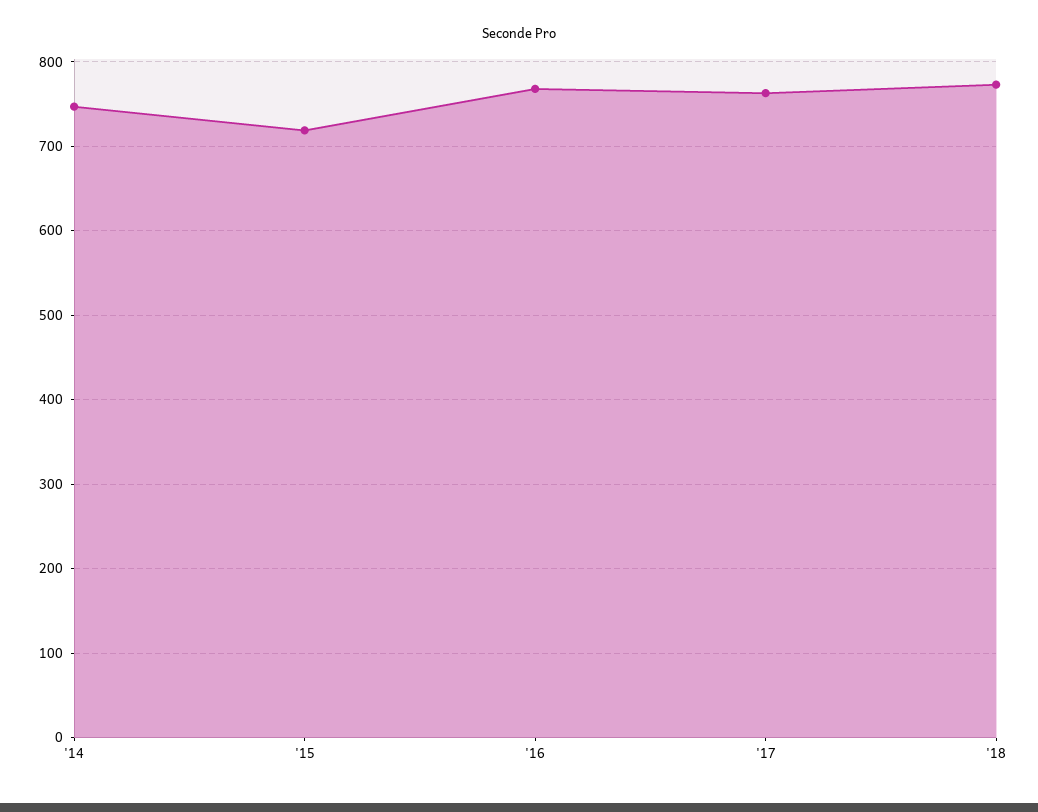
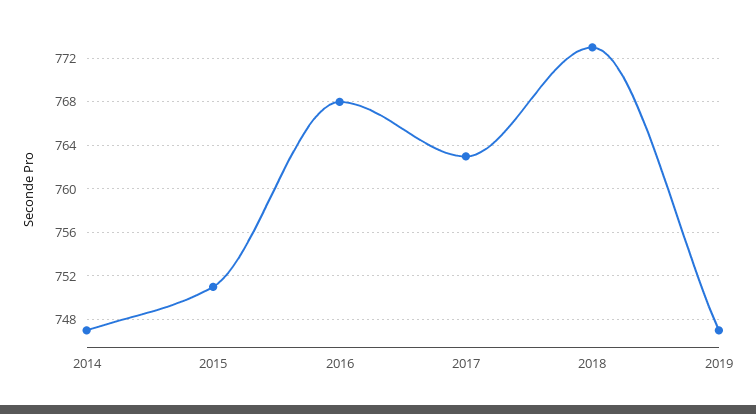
'15: 720 -> 751
2019: none -> 747

